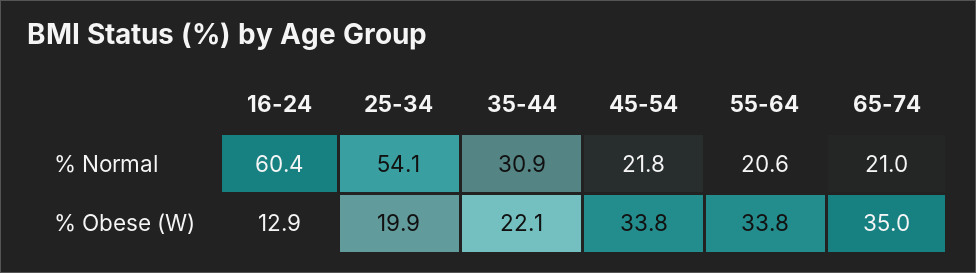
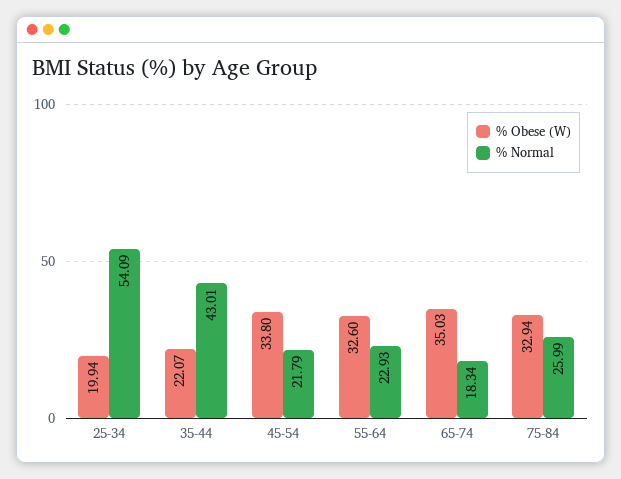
% Normal, 16-24: 60.4 -> none
% Normal, 35-44: 30.9 -> 43.01
% Normal, 55-64: 20.6 -> 22.93
% Normal, 65-74: 21 -> 18.34
% Obese (W), 16-24: 12.9 -> none
% Obese (W), 55-64: 33.8 -> 32.6
% Obese (W), 75-84: none -> 32.94
% Normal, 75-84: none -> 25.99

